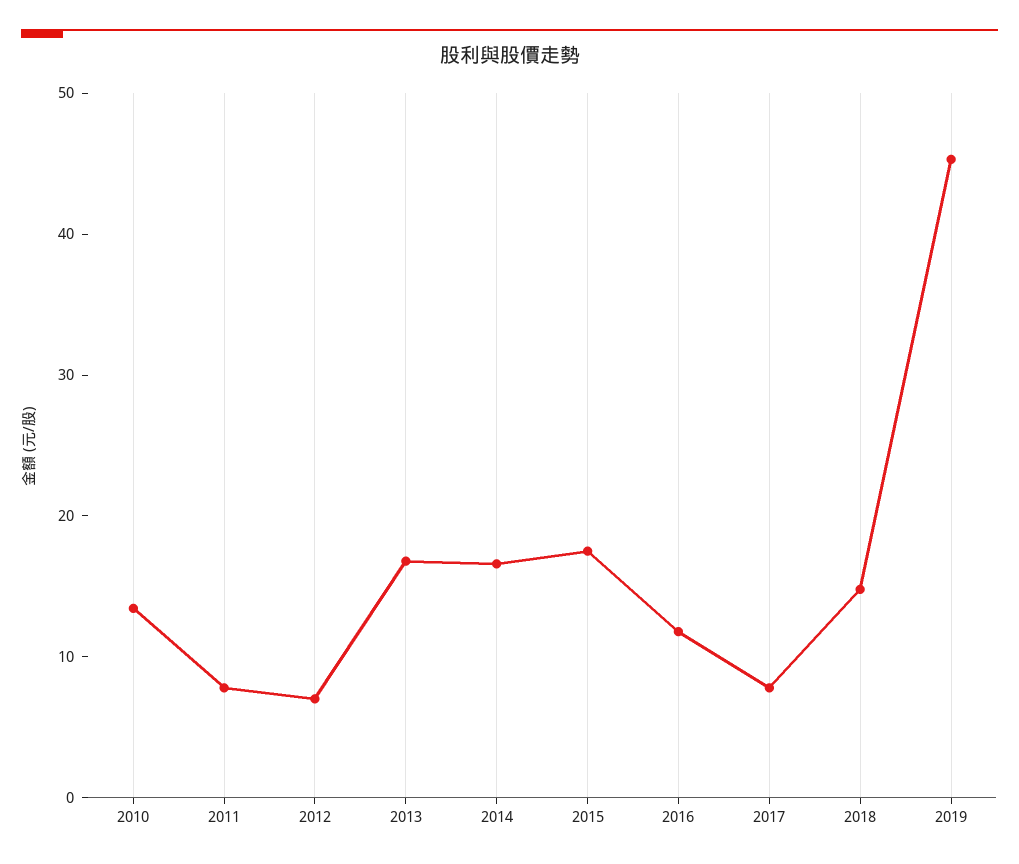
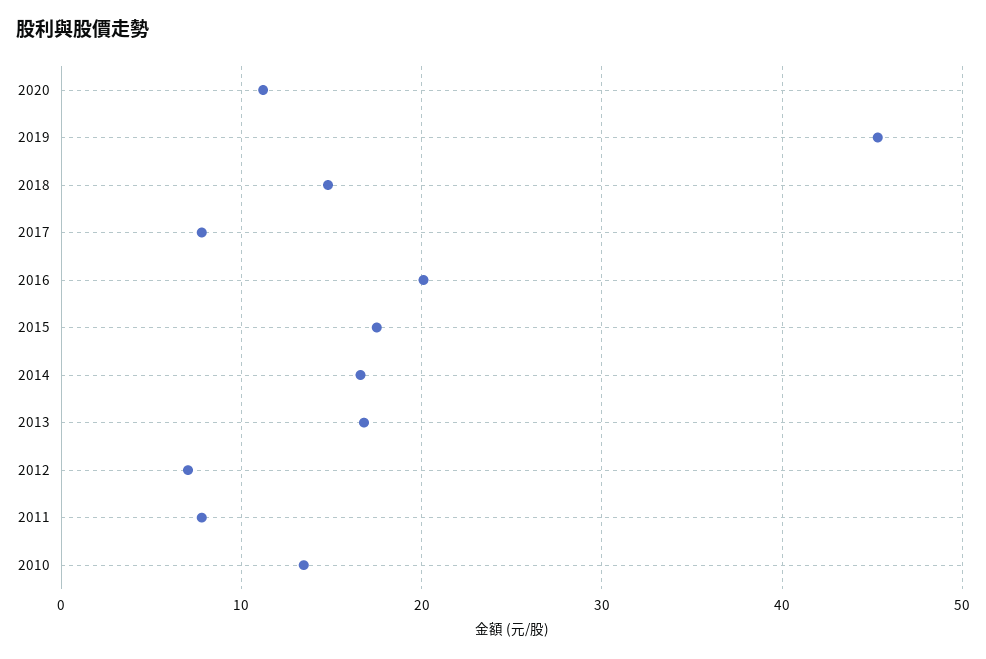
2016: 12 -> 20
2020: none -> 11

